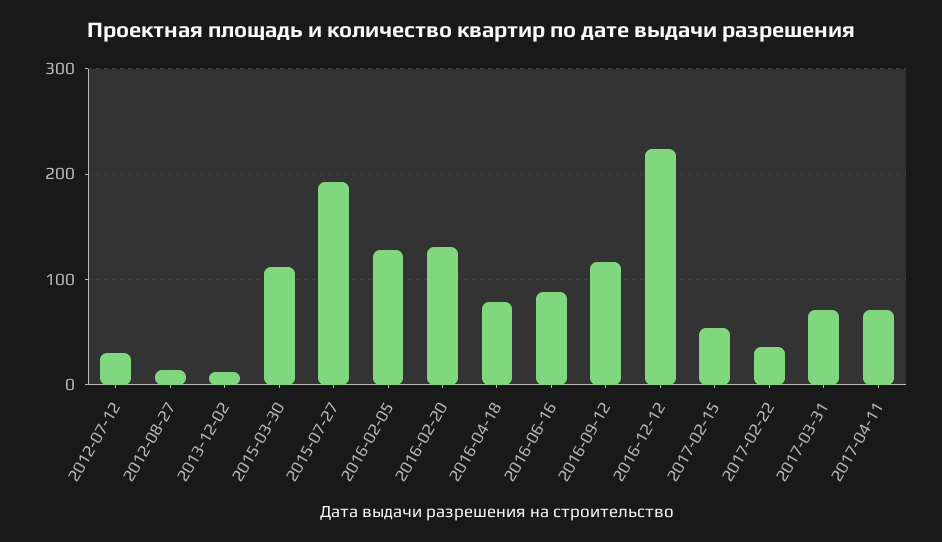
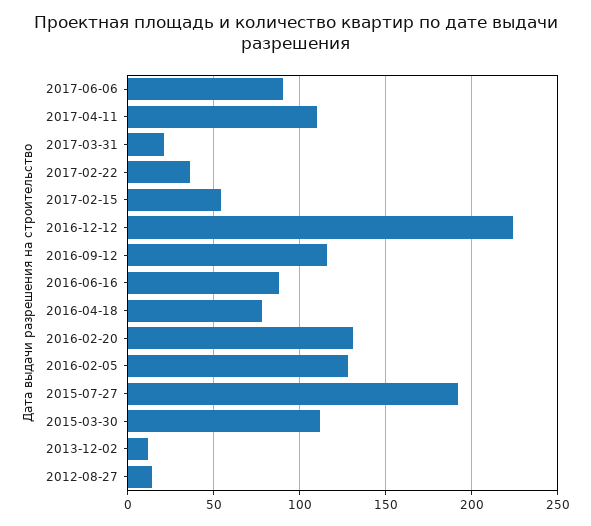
2012-07-12: 30 -> none
2017-03-31: 70 -> 20
2017-04-11: 70 -> 110
2017-06-06: none -> 90

